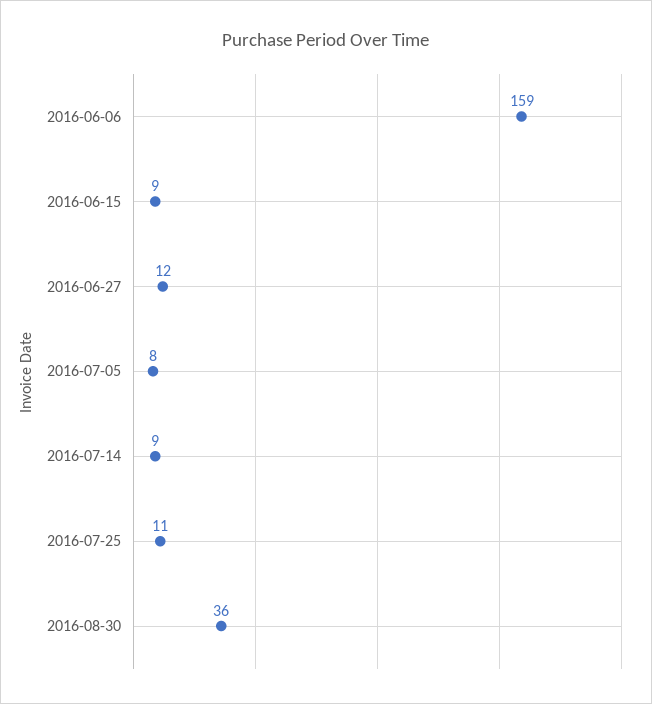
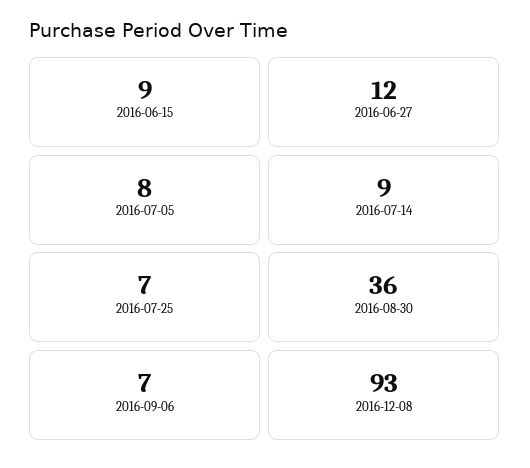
2016-06-06: 159 -> none
2016-07-25: 11 -> 7
2016-09-06: none -> 7
2016-12-08: none -> 93

